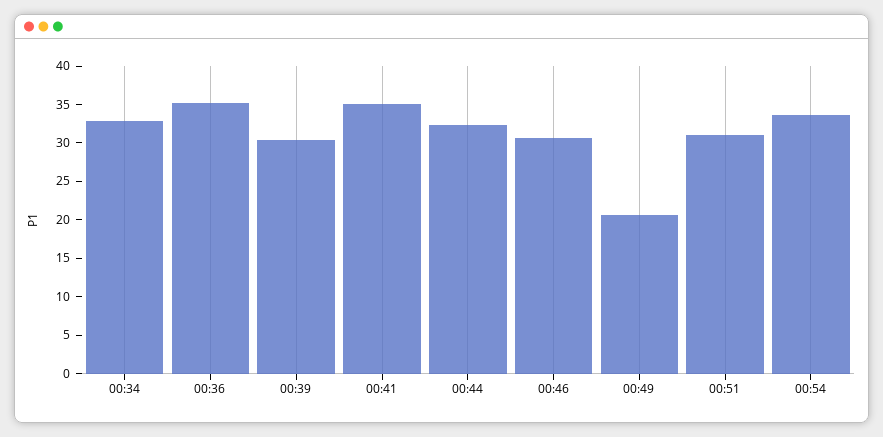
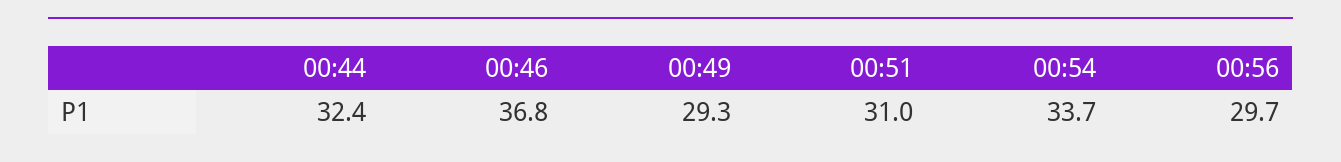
00:34: 32.5 -> none
00:36: 35 -> none
00:39: 30 -> none
00:41: 35 -> none
00:46: 30 -> 36.8
00:49: 20 -> 29.3
00:56: none -> 29.7

